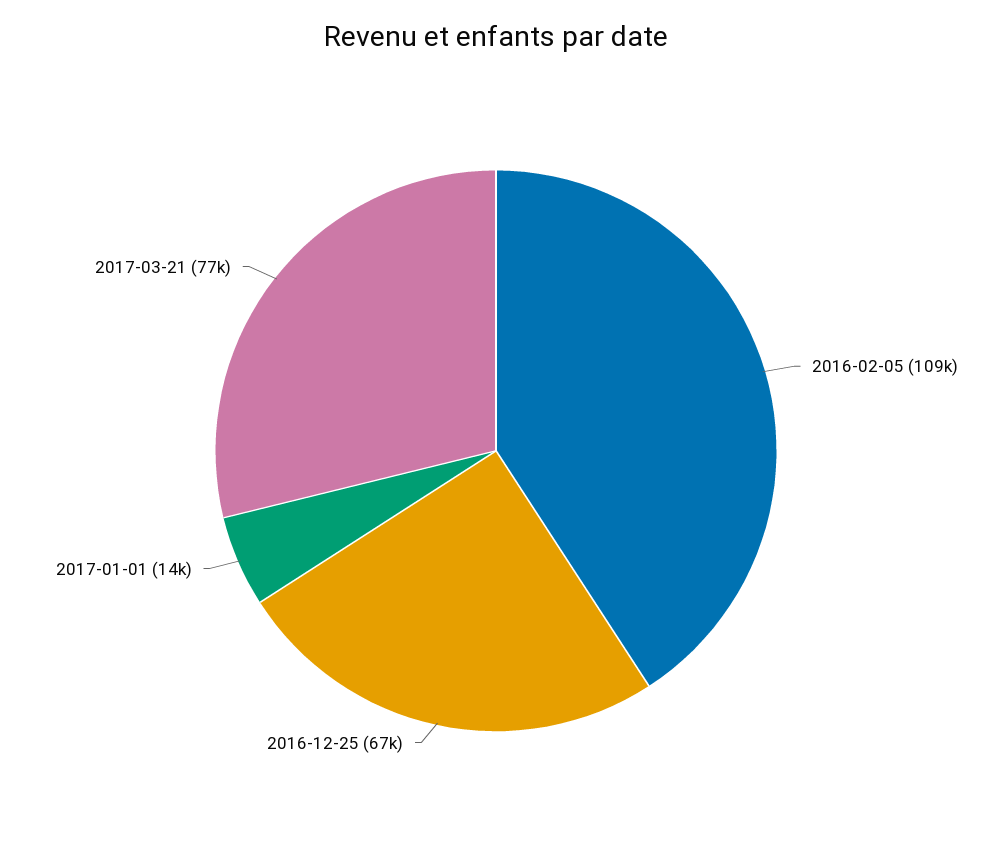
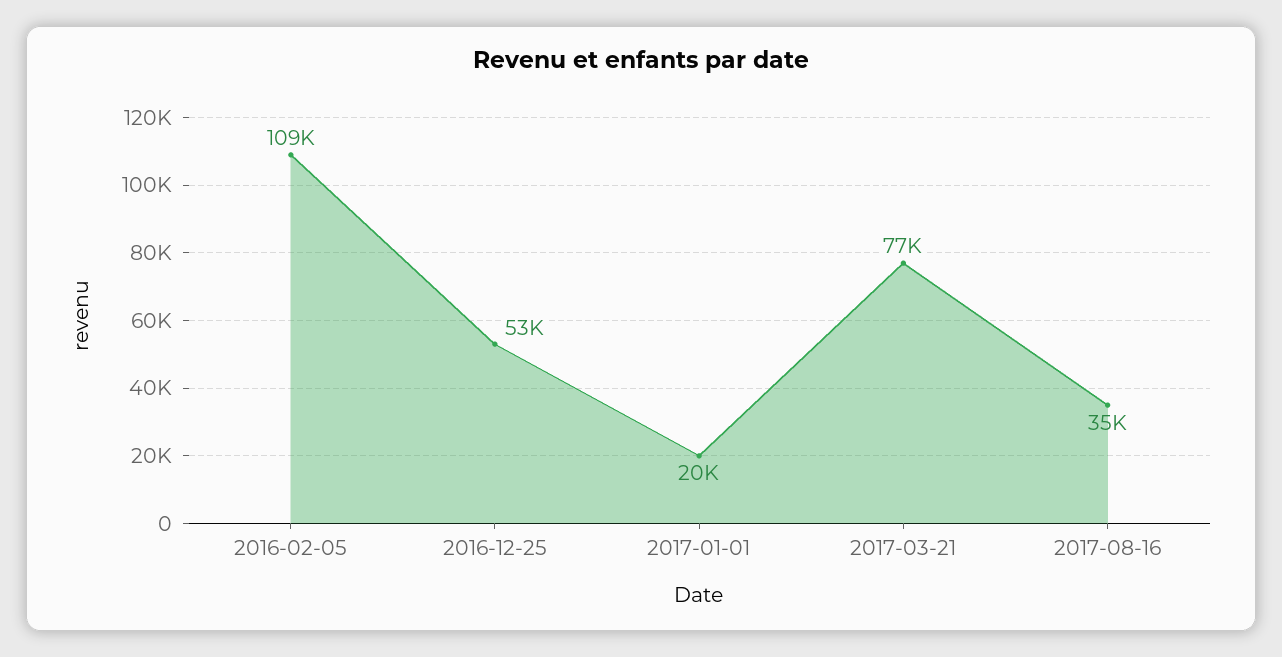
2016-12-25: 67000 -> 53000
2017-01-01: 14000 -> 20000
2017-08-16: none -> 35000

